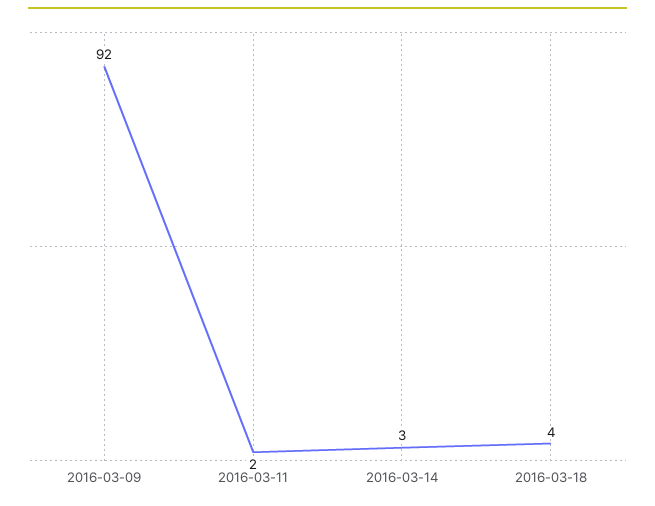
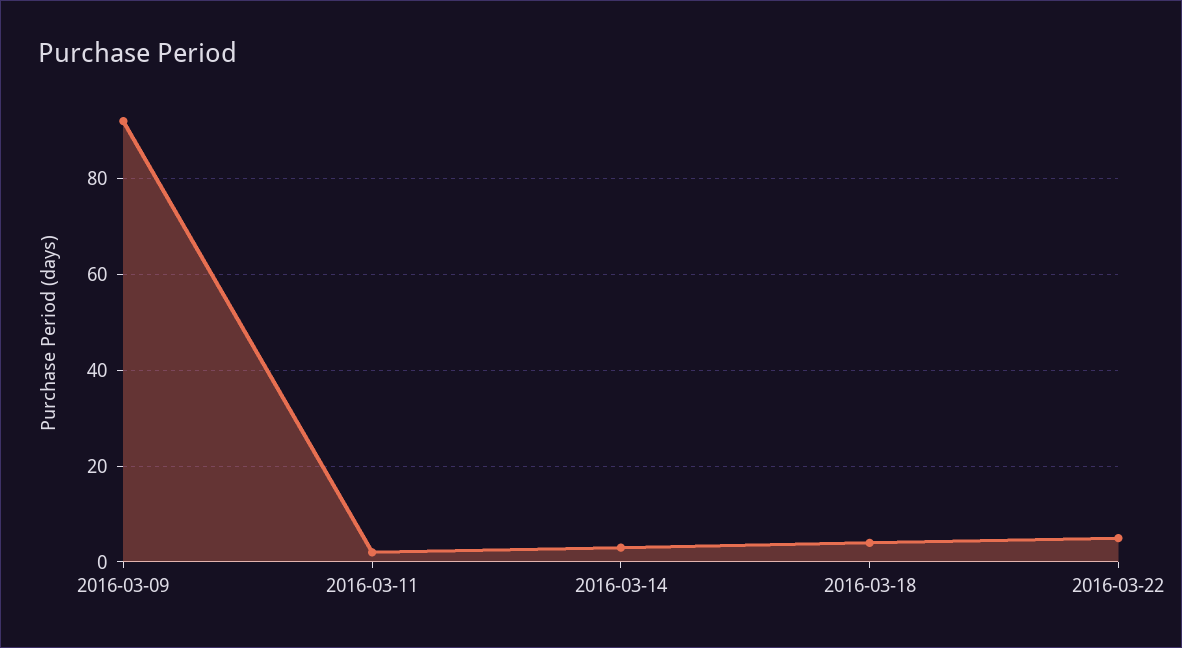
2016-03-22: none -> 5

